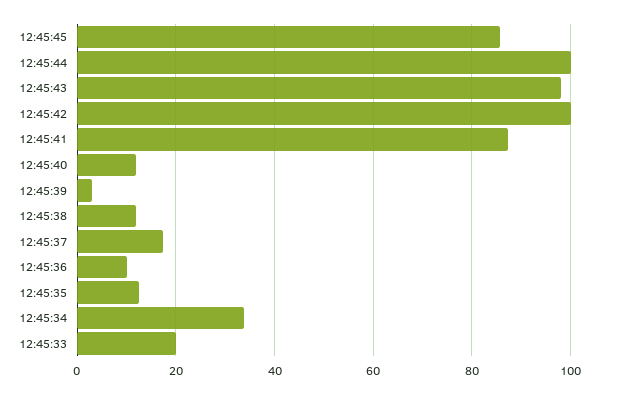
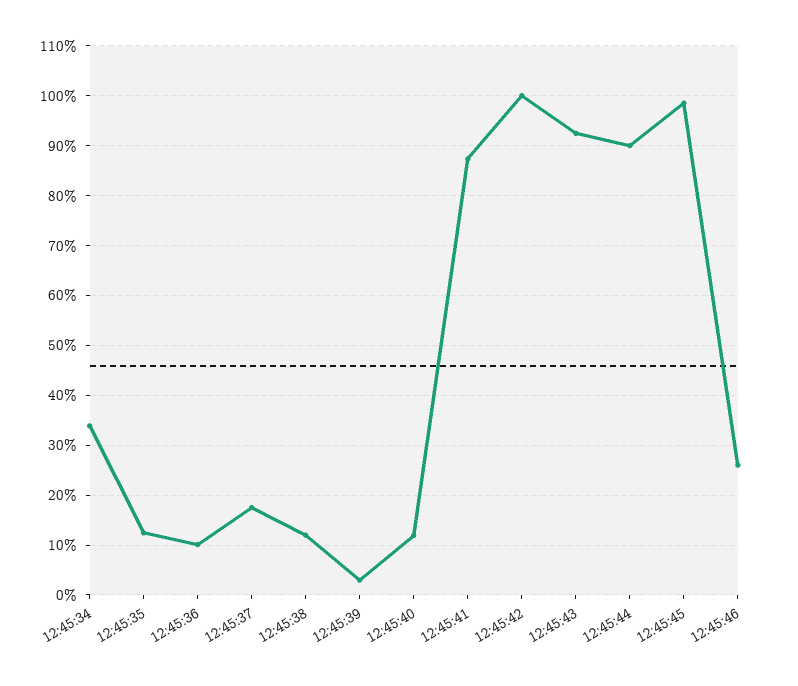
12:45:45: 86 -> 98
12:45:44: 100 -> 90
12:45:43: 98 -> 92
12:45:33: 20 -> none
12:45:46: none -> 26

